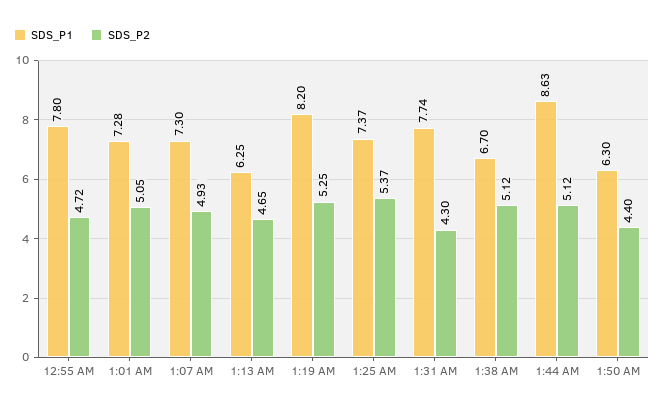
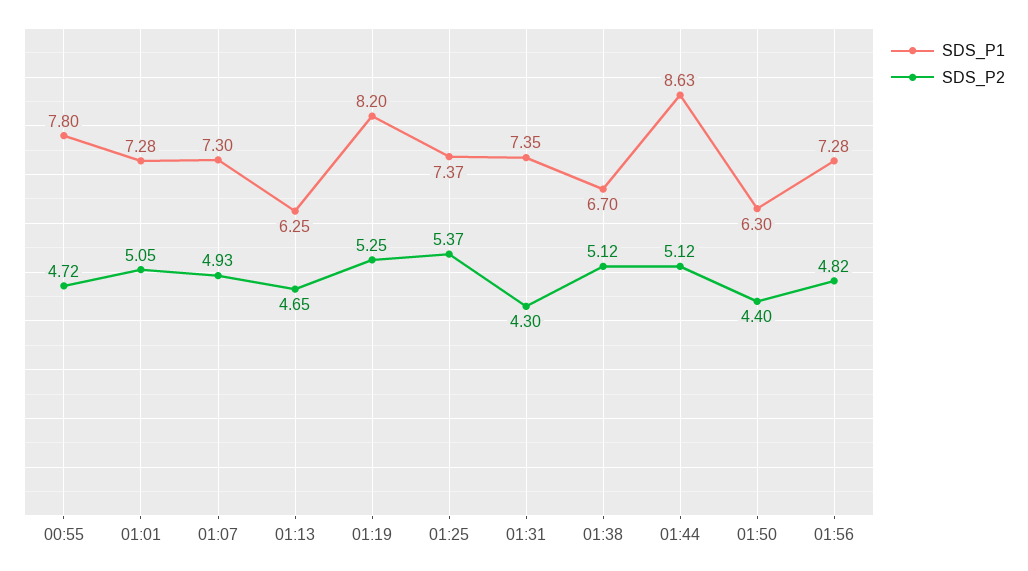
SDS_P1, 1:31 AM: 7.74 -> 7.35
SDS_P1, 01:56: none -> 7.28
SDS_P2, 01:56: none -> 4.82

